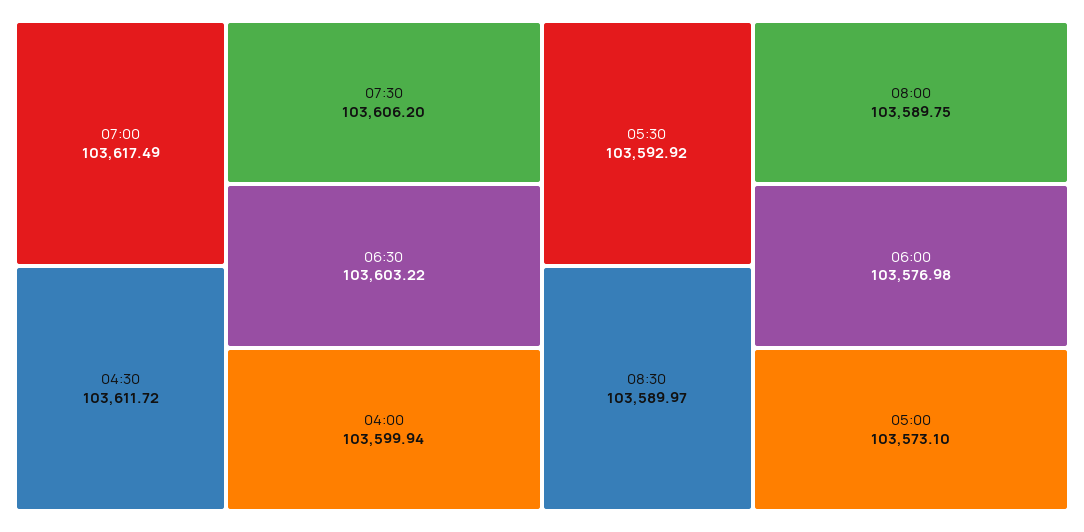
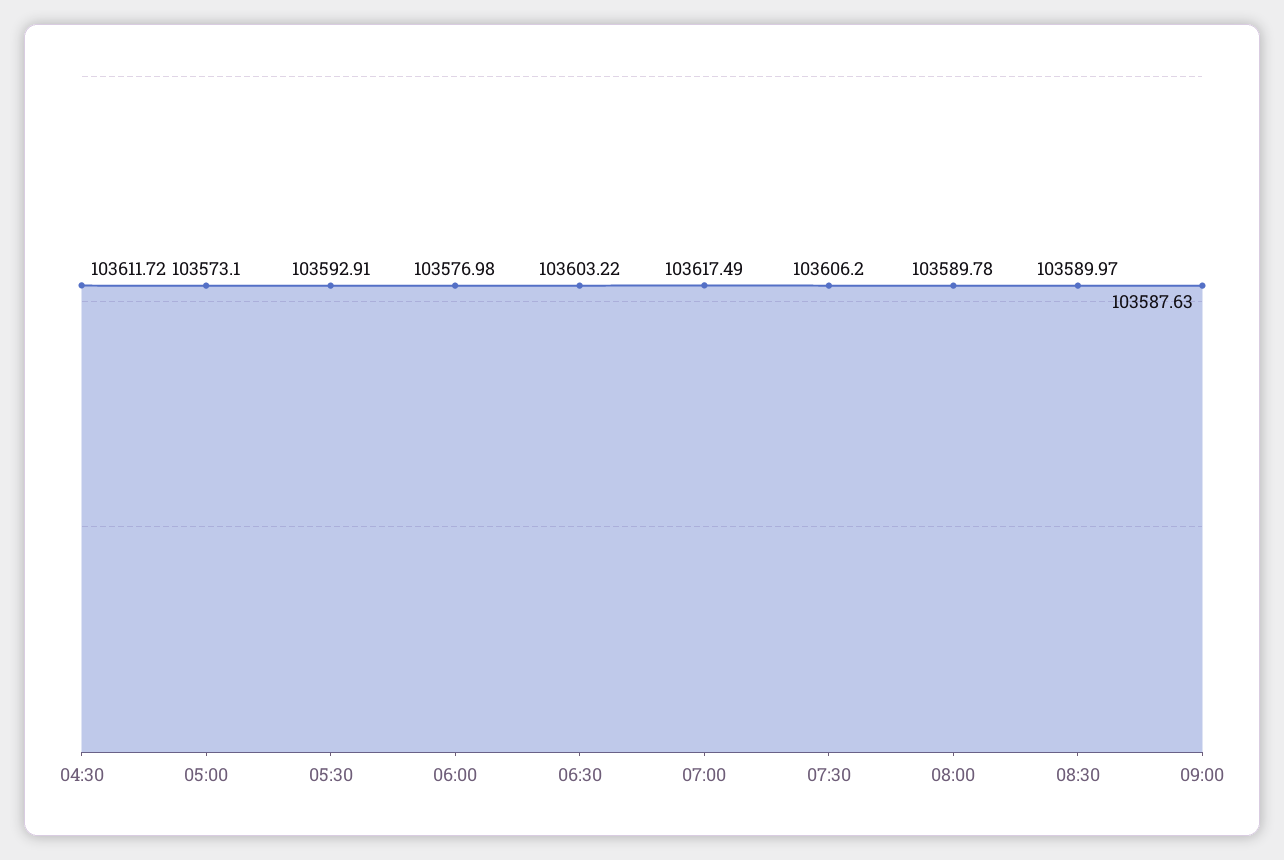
04:00: 103599.94 -> none
05:30: 103592.92 -> 103592.91
08:00: 103589.75 -> 103589.78
09:00: none -> 103587.63

